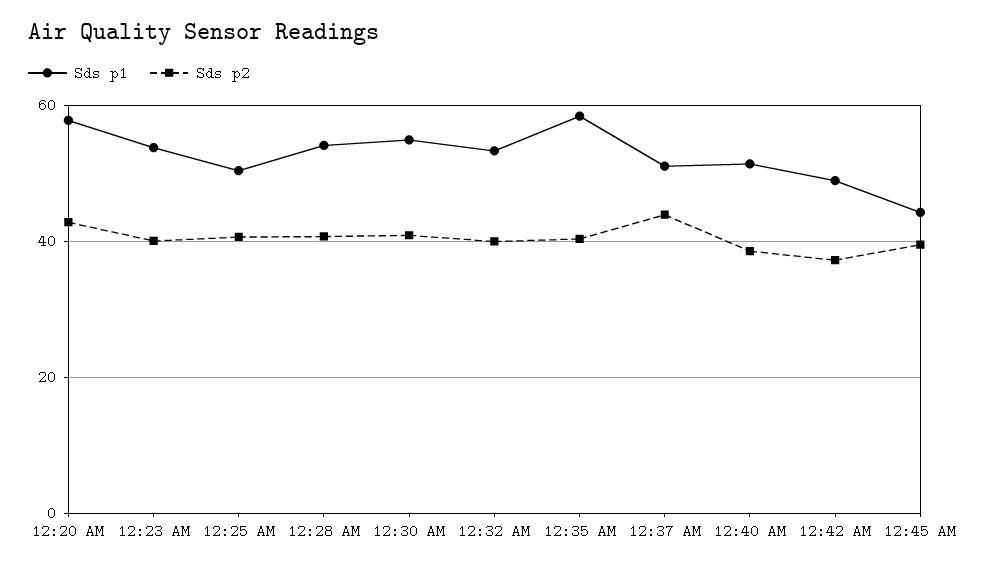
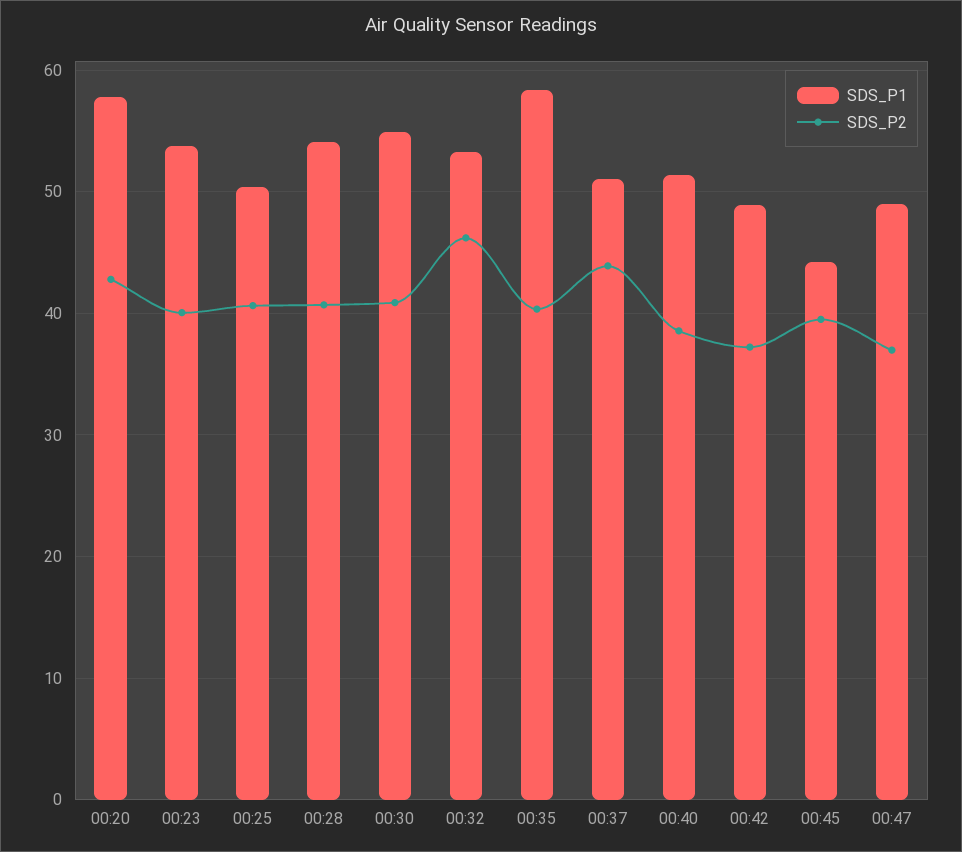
Sds p2, 12:32 AM: 40 -> 46
Sds p1, 00:47: none -> 49
Sds p2, 00:47: none -> 37

